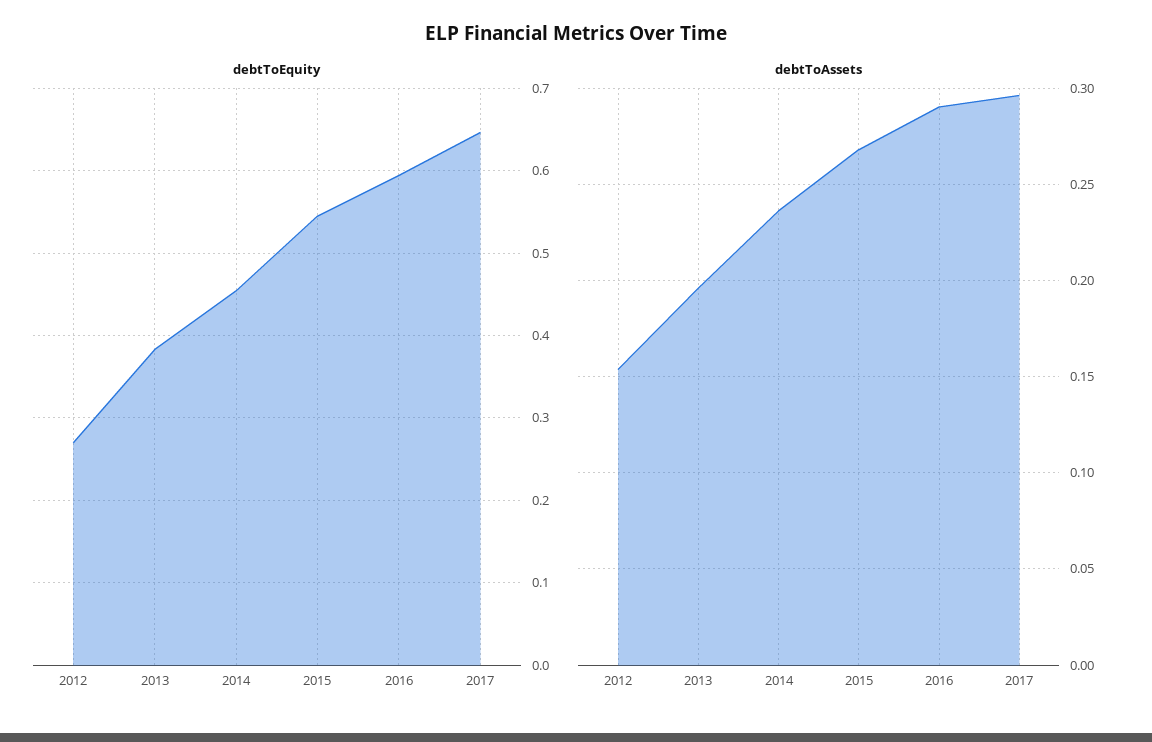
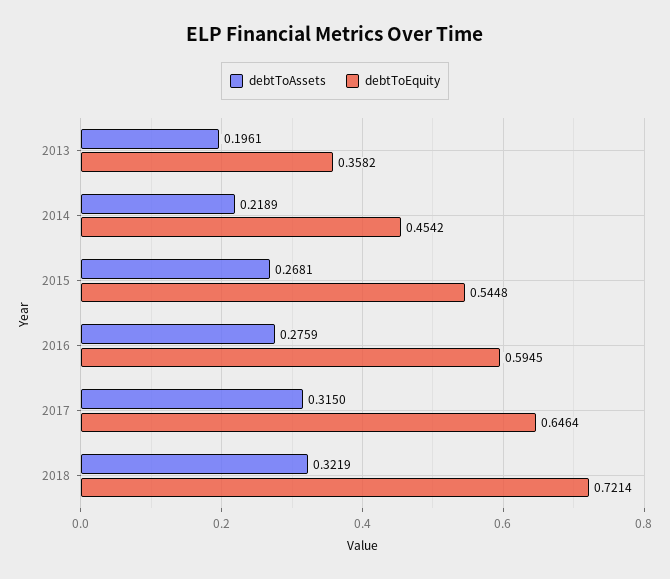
debtToEquity, 2012: 0.27 -> none
debtToEquity, 2013: 0.38 -> 0.3582
debtToAssets, 2012: 0.155 -> none
debtToAssets, 2014: 0.235 -> 0.2189
debtToAssets, 2016: 0.29 -> 0.2759
debtToAssets, 2017: 0.295 -> 0.315
debtToAssets, 2018: none -> 0.3219
debtToEquity, 2018: none -> 0.7214

